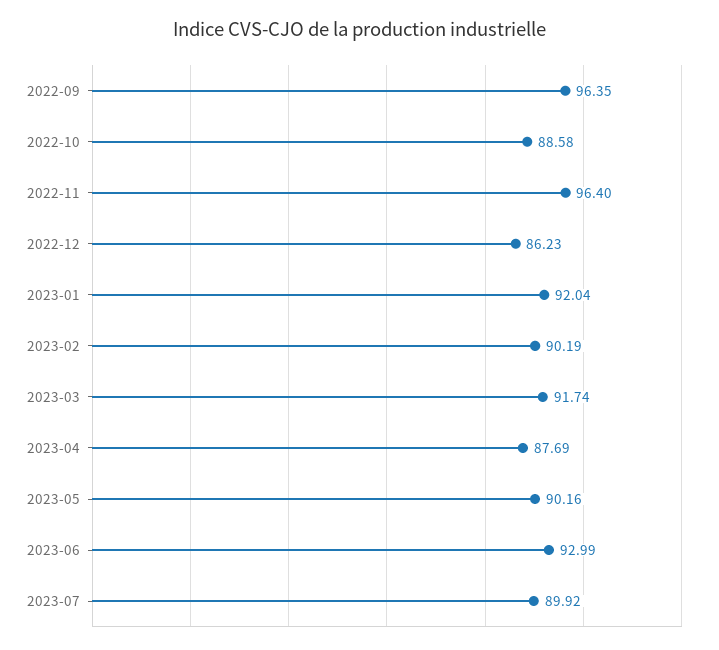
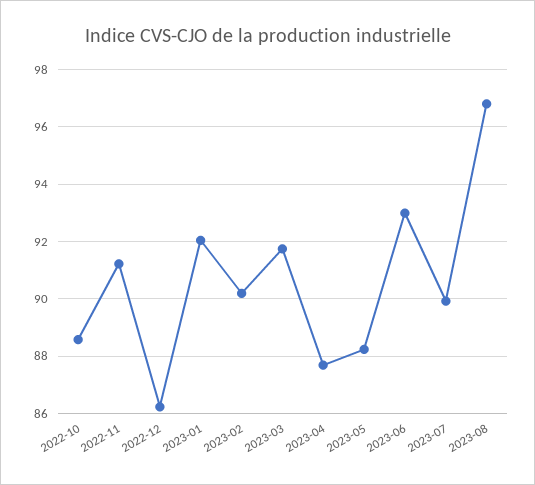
2022-09: 96.35 -> none
2022-11: 96.4 -> 91.25
2023-05: 90.16 -> 88.25
2023-08: none -> 96.75

